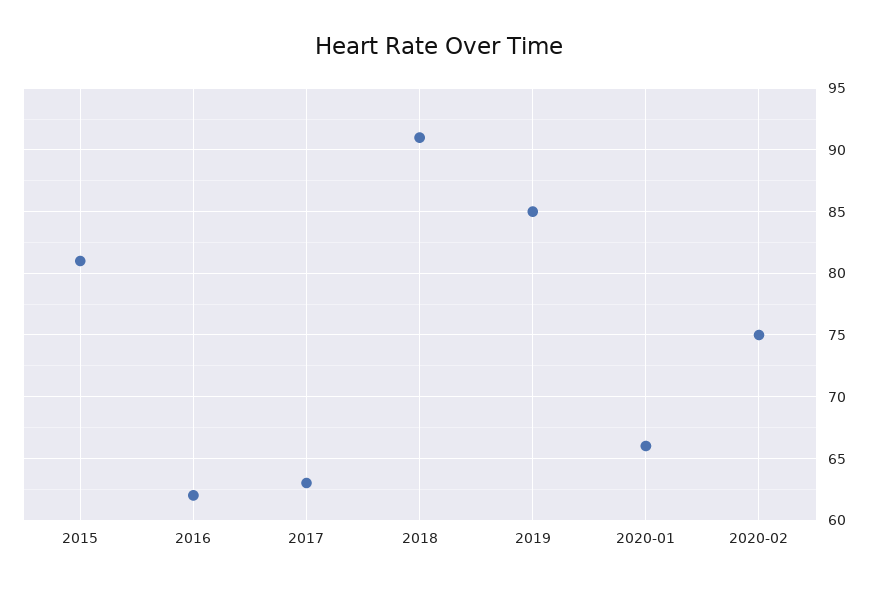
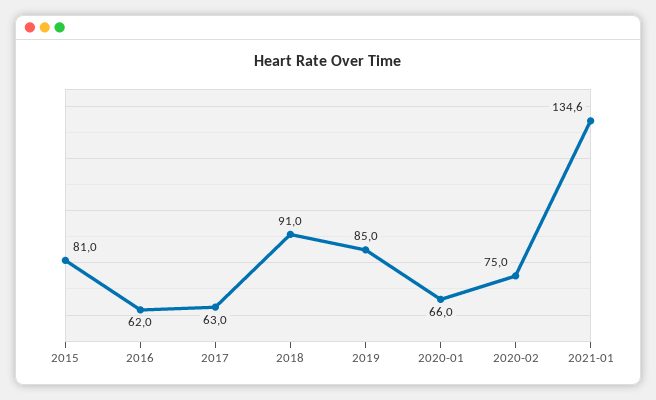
2021-01: none -> 134.6

